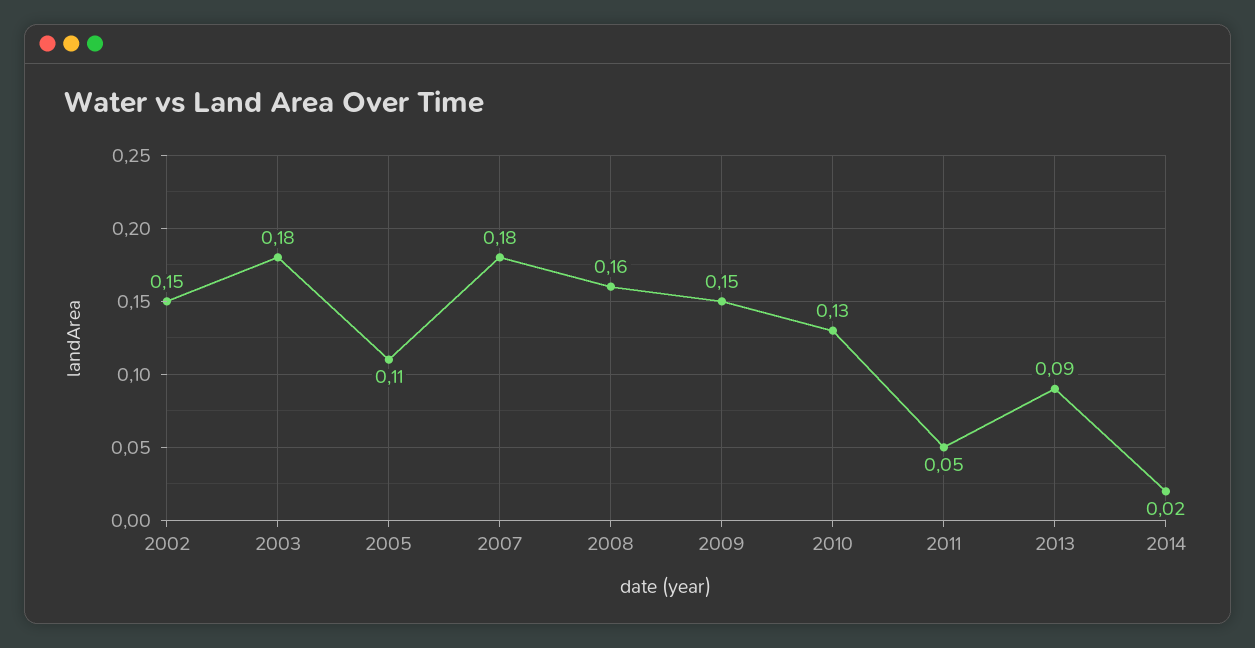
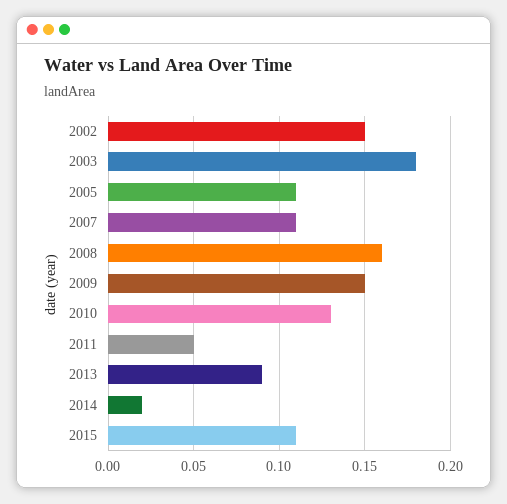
2007: 0.18 -> 0.11
2015: none -> 0.11

